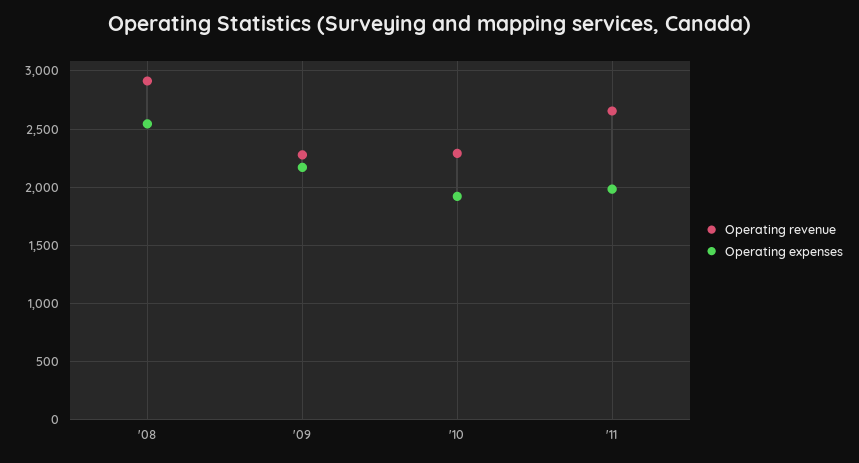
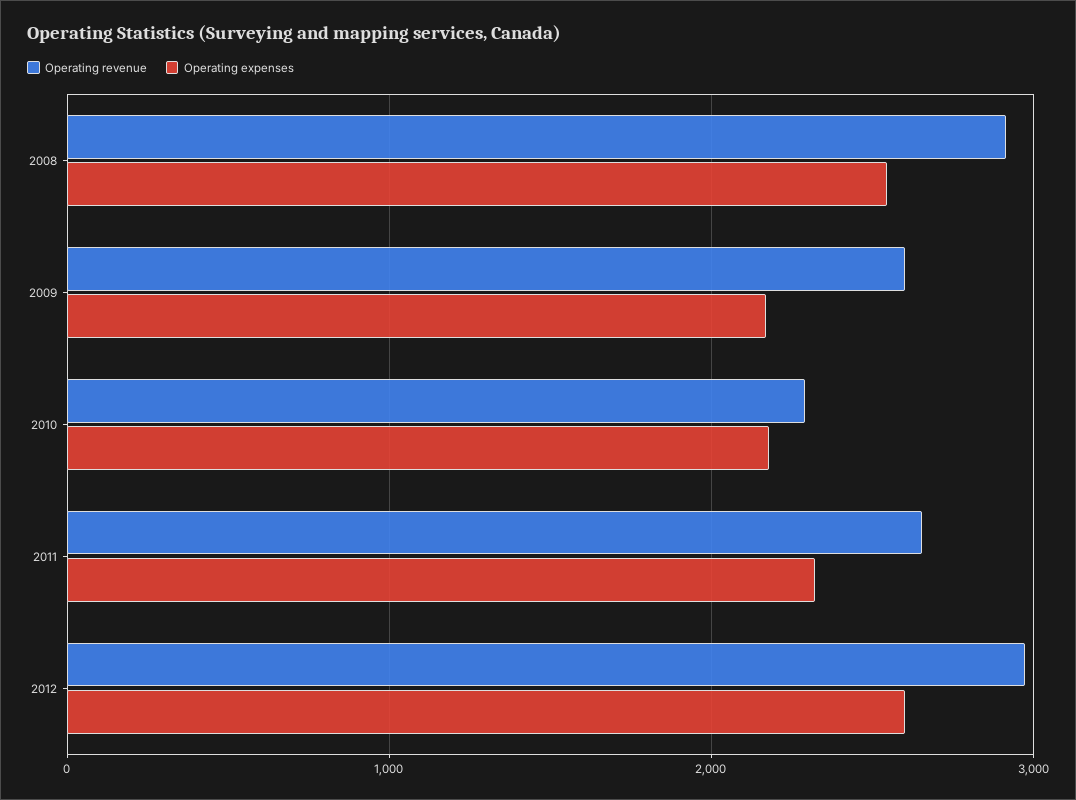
Operating revenue, '09: 2300 -> 2600
Operating expenses, '10: 1900 -> 2200
Operating expenses, '11: 2000 -> 2300
Operating revenue, 2012: none -> 3000
Operating expenses, 2012: none -> 2600

